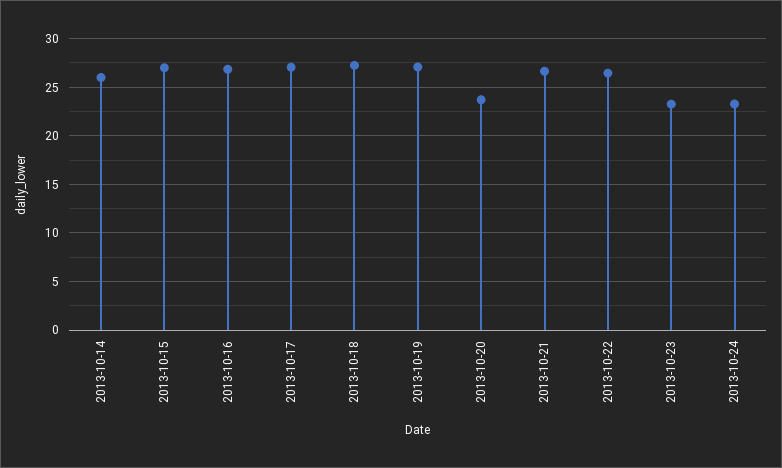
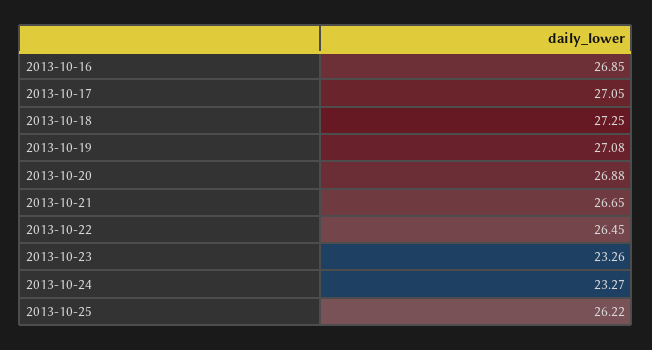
2013-10-14: 26 -> none
2013-10-15: 27 -> none
2013-10-20: 24 -> 26.88
2013-10-25: none -> 26.22

